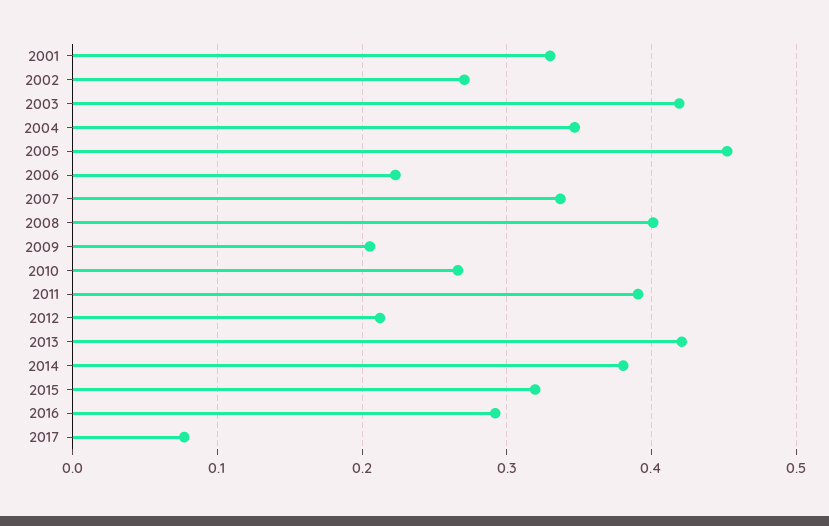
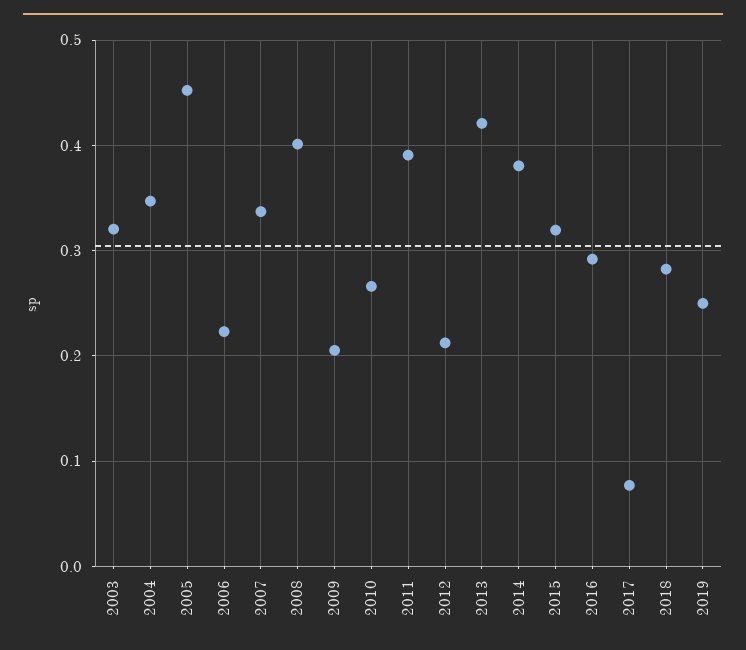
2001: 0.33 -> none
2002: 0.27 -> none
2003: 0.42 -> 0.32
2018: none -> 0.28
2019: none -> 0.25

